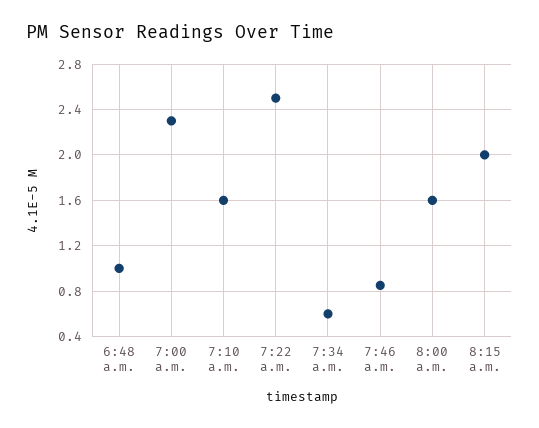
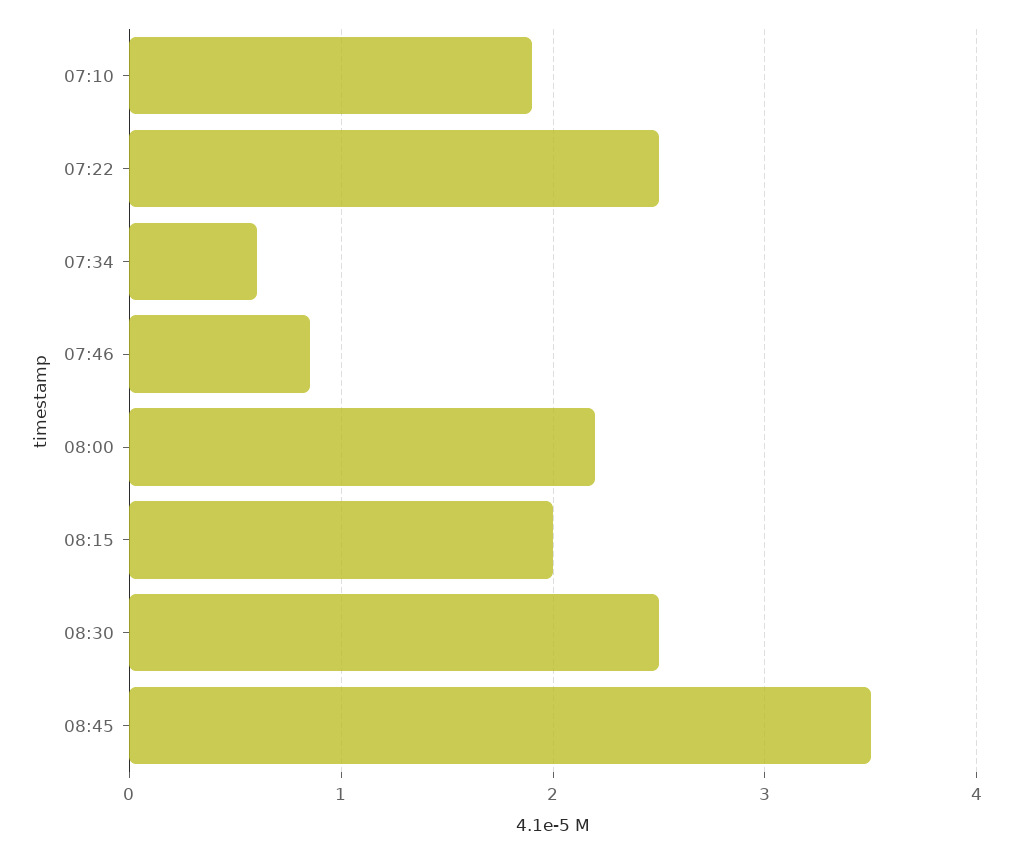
6:48 a.m.: 1 -> none
7:00 a.m.: 2.3 -> none
7:10 a.m.: 1.6 -> 1.9
8:00 a.m.: 1.6 -> 2.2
08:30: none -> 2.5
08:45: none -> 3.5

